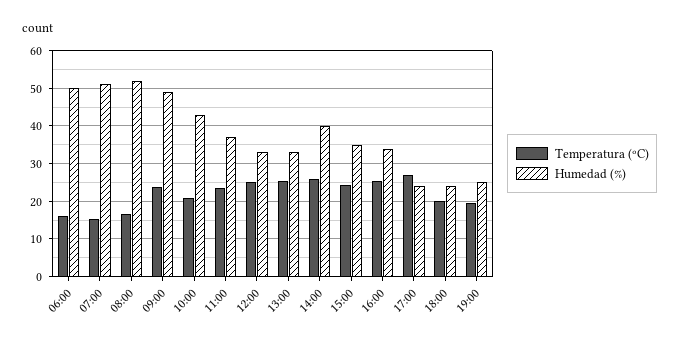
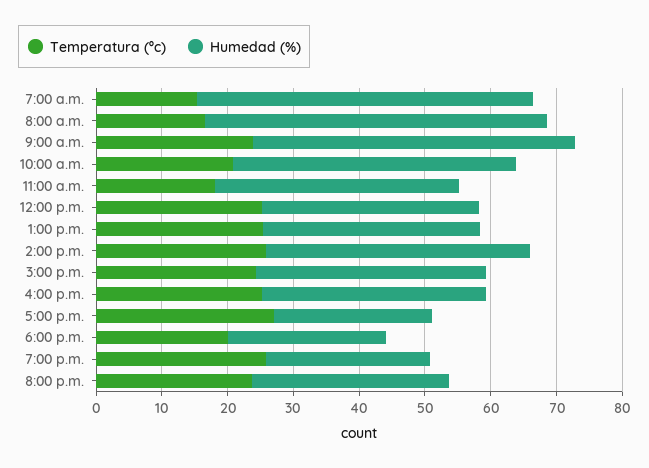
Temperatura (ºC), 06:00: 16 -> none
Humedad (%), 06:00: 50 -> none
Temperatura (ºC), 11:00: 24 -> 18
Temperatura (ºC), 19:00: 20 -> 26
Temperatura (ºC), 8:00 p.m.: none -> 24
Humedad (%), 8:00 p.m.: none -> 30

